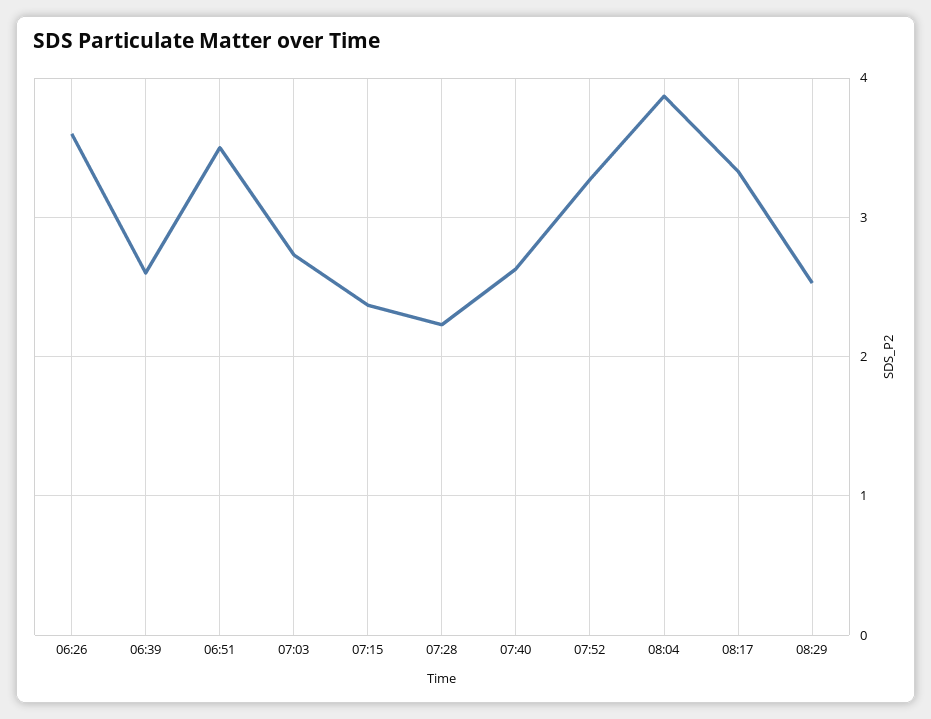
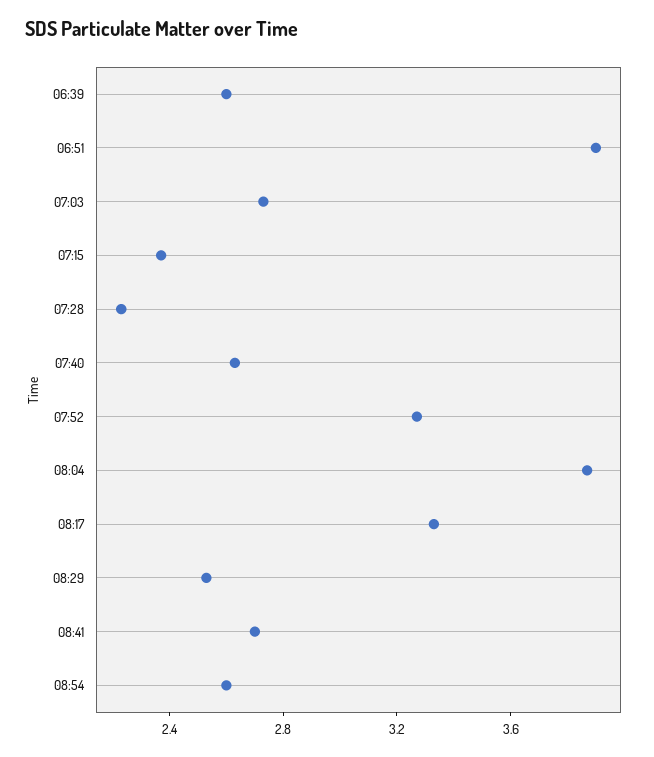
06:26: 3.6 -> none
06:51: 3.5 -> 3.9
08:41: none -> 2.7
08:54: none -> 2.6

